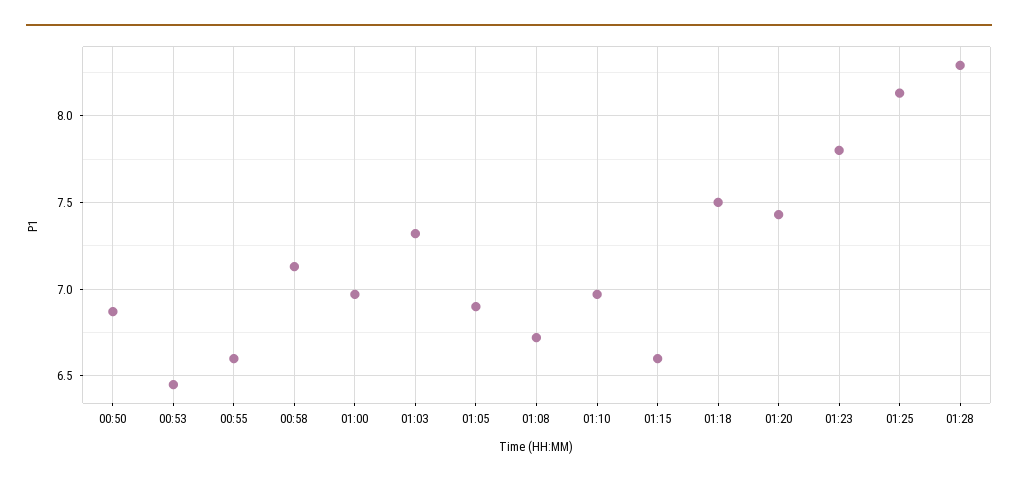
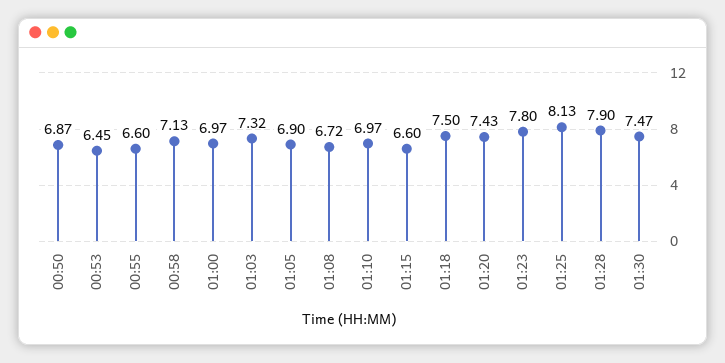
01:28: 8.3 -> 7.9
01:30: none -> 7.47

